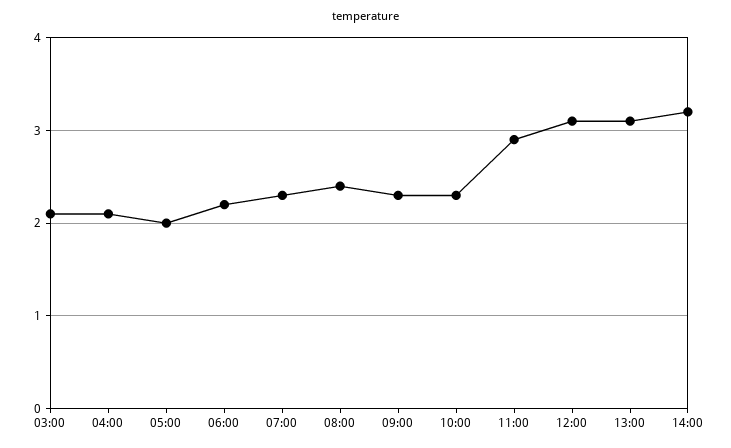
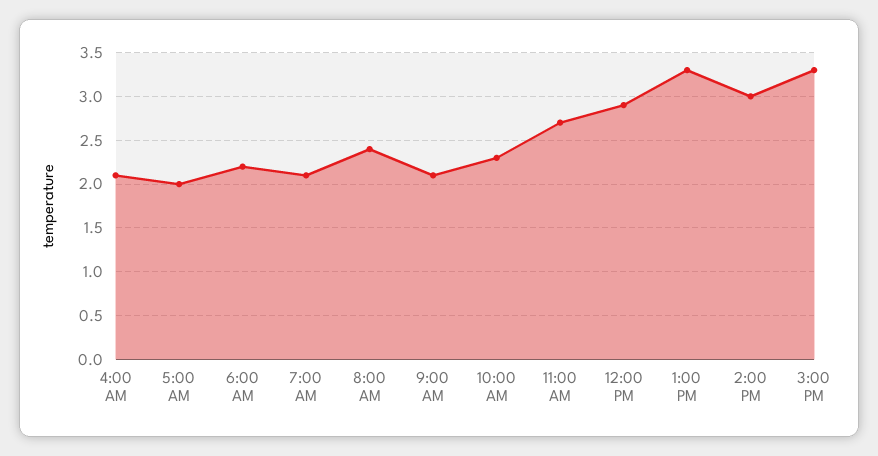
03:00: 2.1 -> none
07:00: 2.3 -> 2.1
09:00: 2.3 -> 2.1
11:00: 2.9 -> 2.7
12:00: 3.1 -> 2.9
13:00: 3.1 -> 3.3
14:00: 3.2 -> 3
3:00 PM: none -> 3.3

